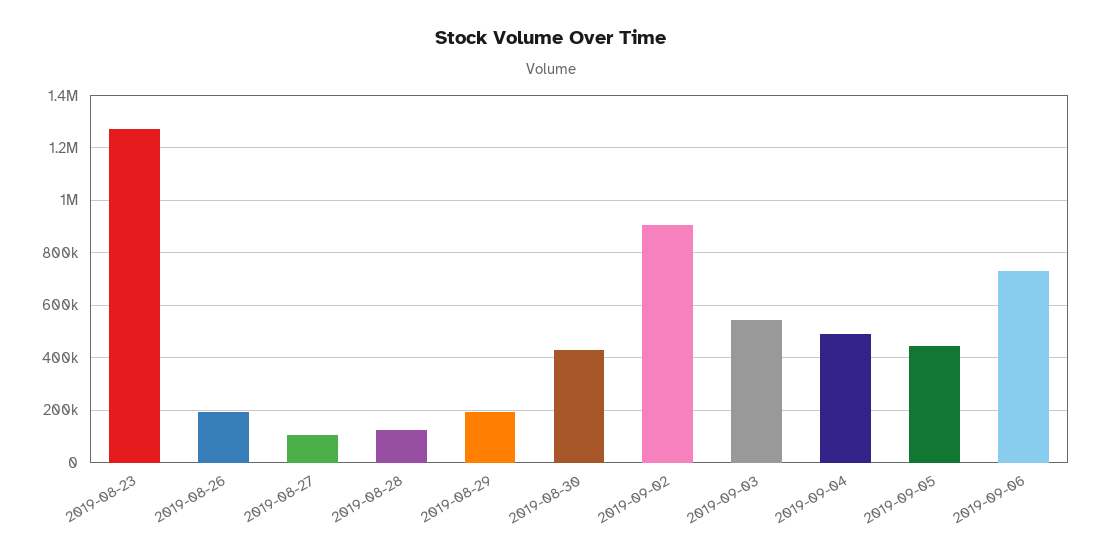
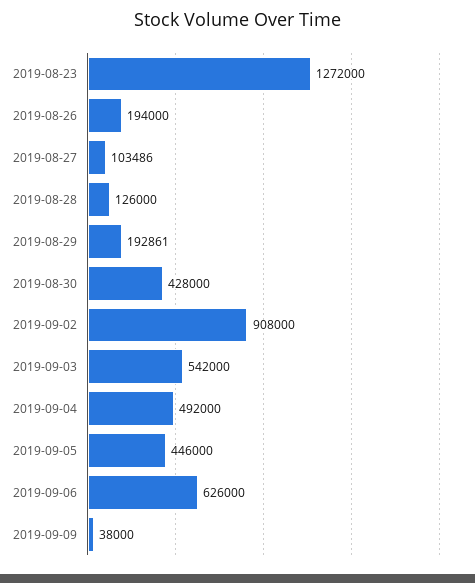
2019-09-06: 725000 -> 626000
2019-09-09: none -> 38000

